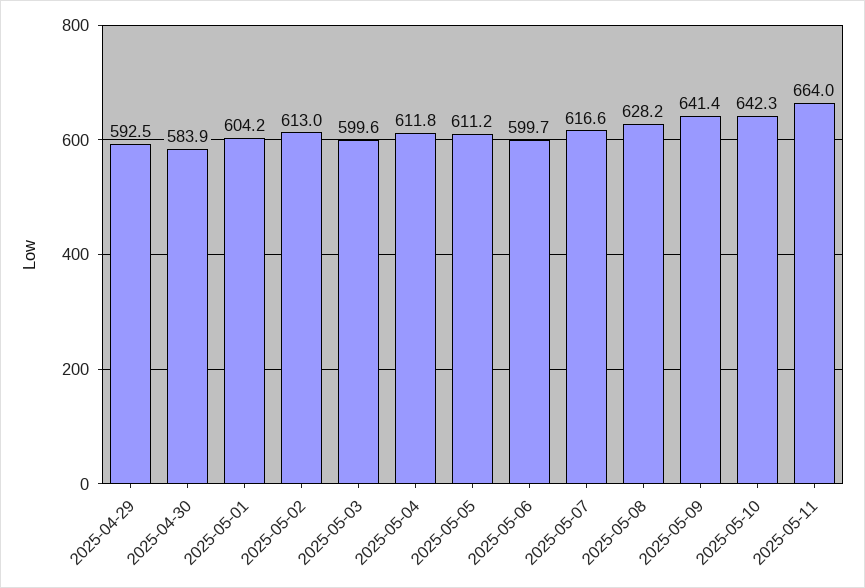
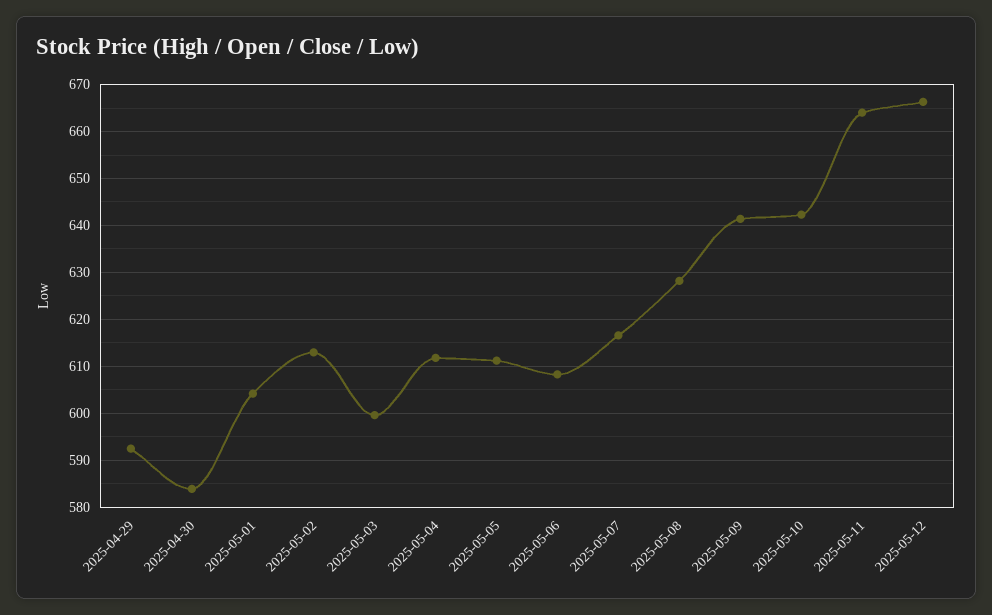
2025-05-06: 599.7 -> 608
2025-05-12: none -> 666

